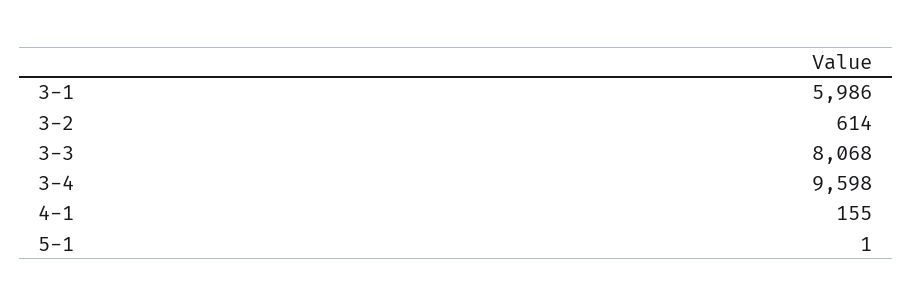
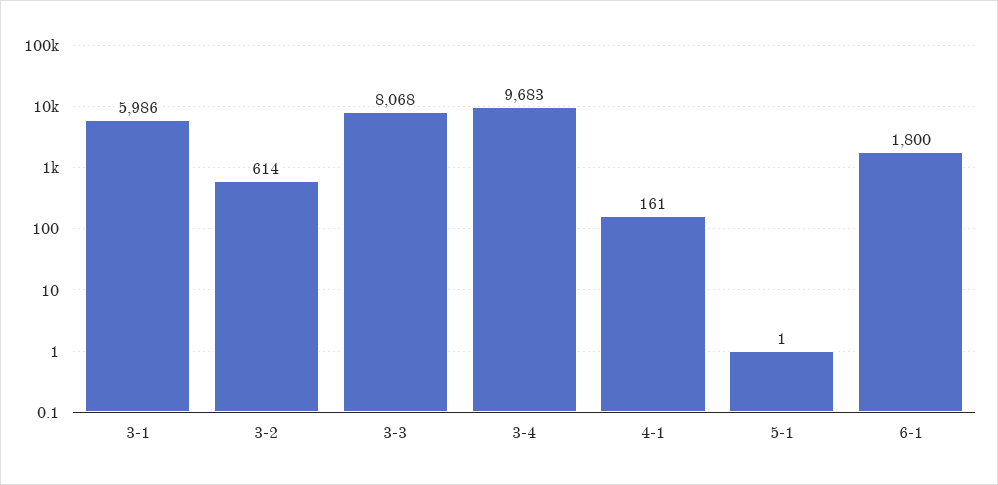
3-4: 9598 -> 9683
4-1: 155 -> 161
6-1: none -> 1800

